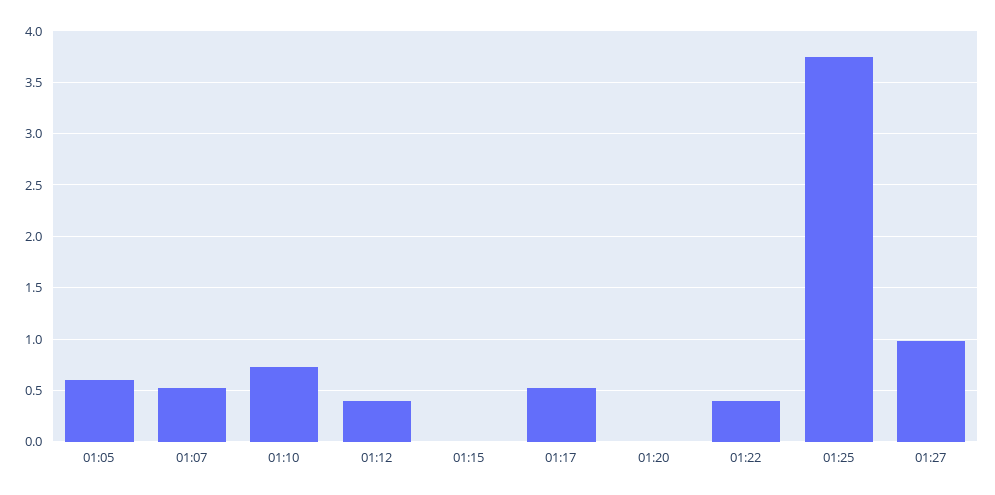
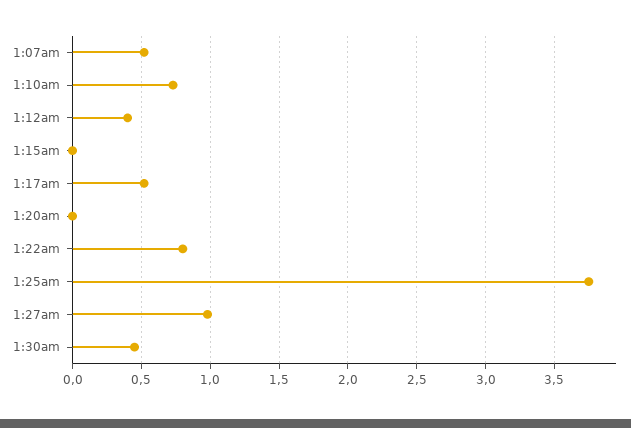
01:05: 0.6 -> none
01:22: 0.4 -> 0.8
1:30am: none -> 0.45

